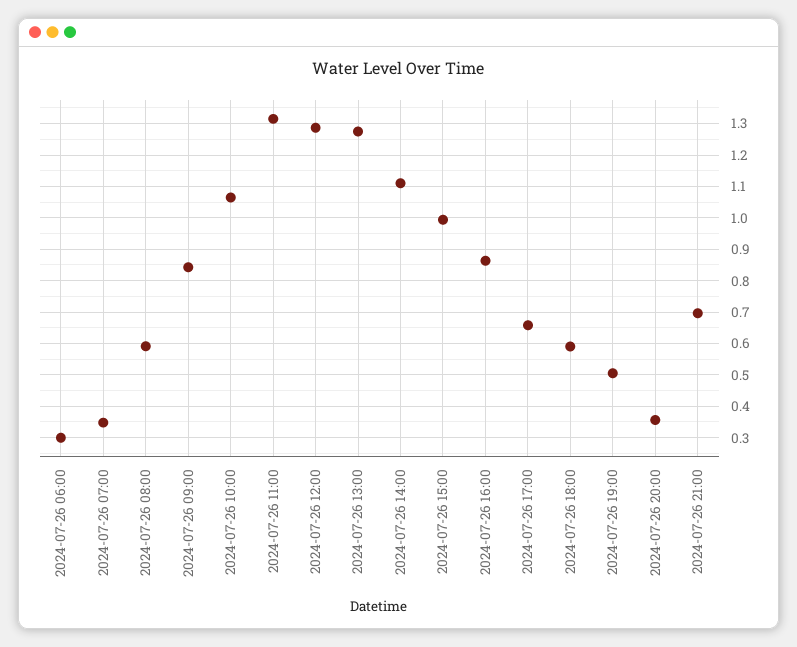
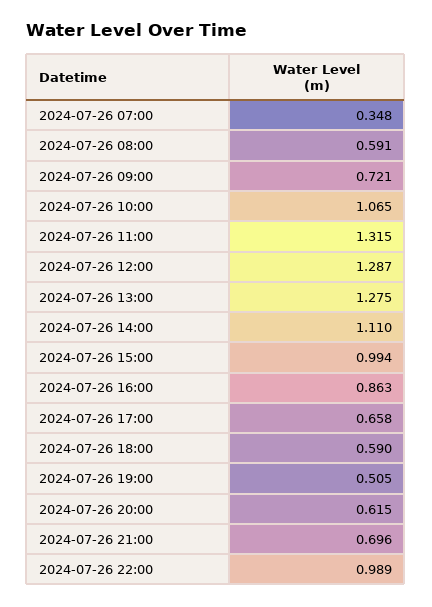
2024-07-26 06:00: 0.3 -> none
2024-07-26 09:00: 0.84 -> 0.721
2024-07-26 20:00: 0.36 -> 0.615
2024-07-26 22:00: none -> 0.989

